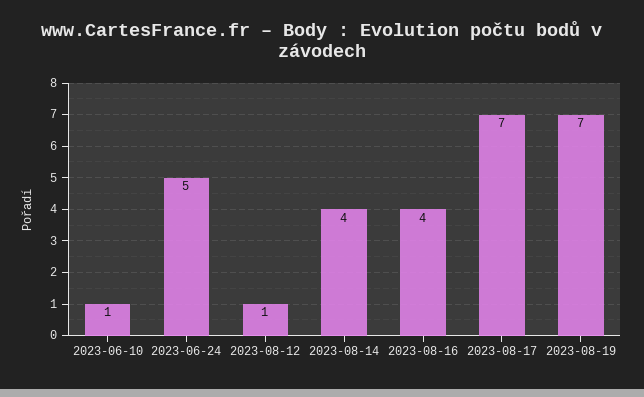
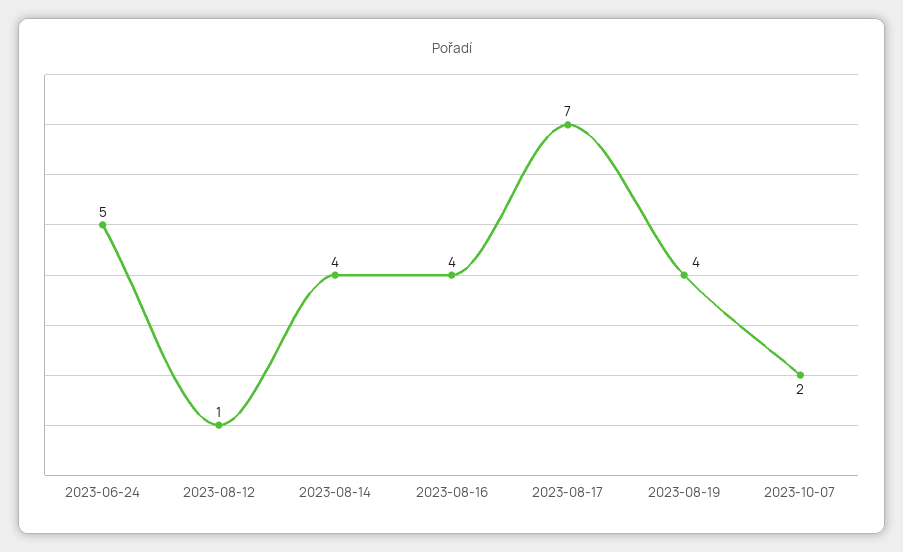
2023-06-10: 1 -> none
2023-08-19: 7 -> 4
2023-10-07: none -> 2

